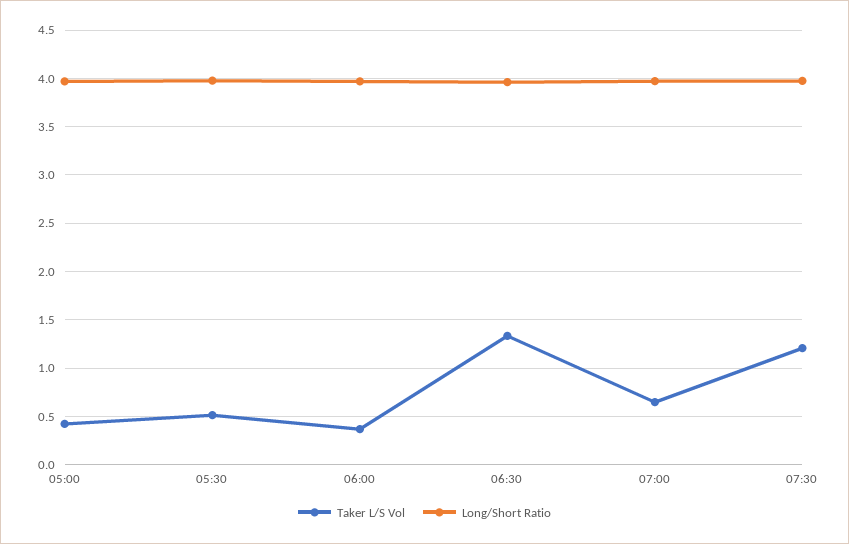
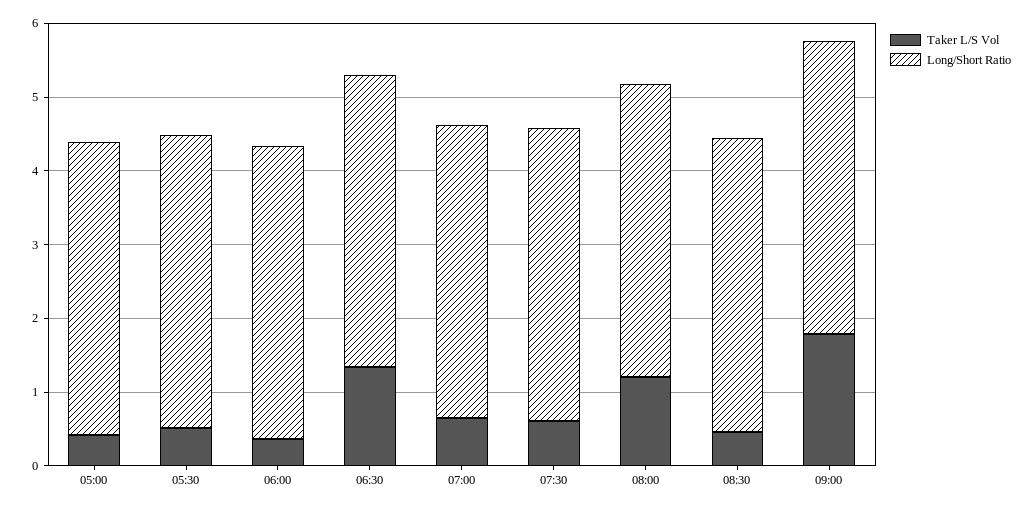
Taker L/S Vol, 07:30: 1.2 -> 0.6
Taker L/S Vol, 08:00: none -> 1.2
Long/Short Ratio, 08:00: none -> 4
Taker L/S Vol, 08:30: none -> 0.4
Long/Short Ratio, 08:30: none -> 4
Taker L/S Vol, 09:00: none -> 1.8
Long/Short Ratio, 09:00: none -> 4

